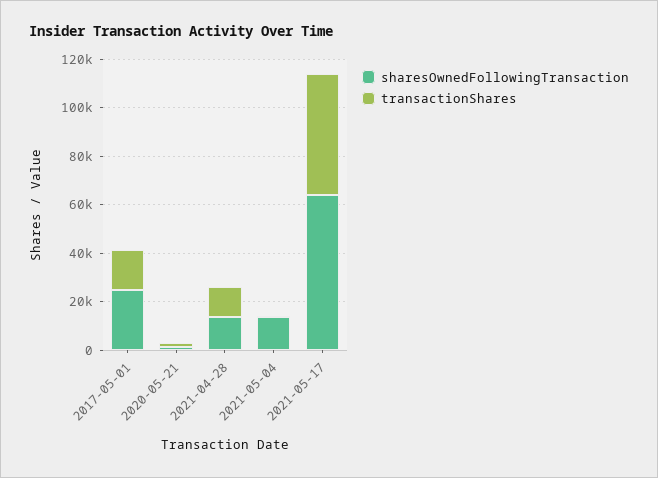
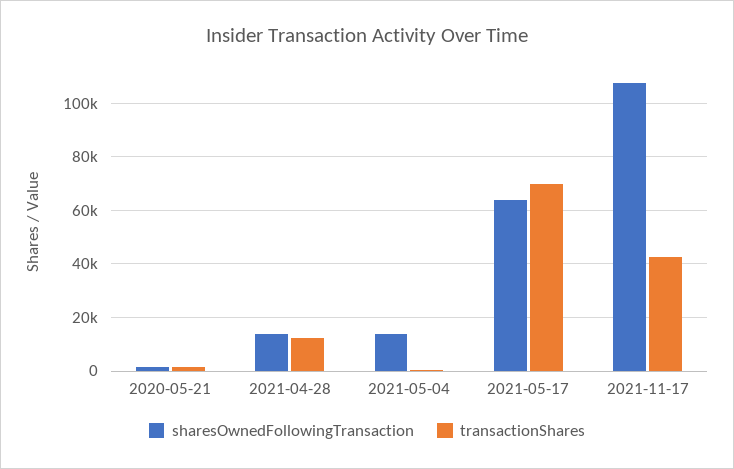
sharesOwnedFollowingTransaction, 2017-05-01: 25000 -> none
transactionShares, 2017-05-01: 15000 -> none
transactionShares, 2021-05-17: 50000 -> 70000
sharesOwnedFollowingTransaction, 2021-11-17: none -> 107500
transactionShares, 2021-11-17: none -> 42500

